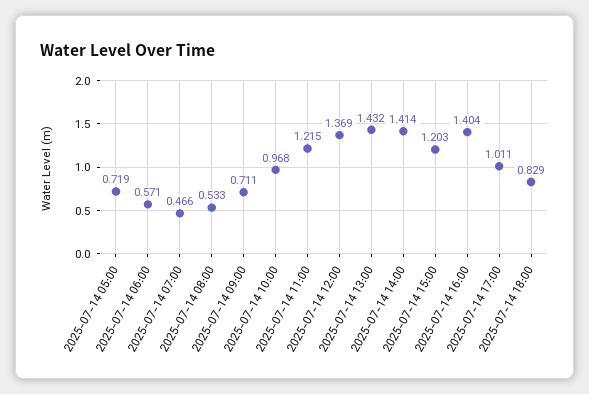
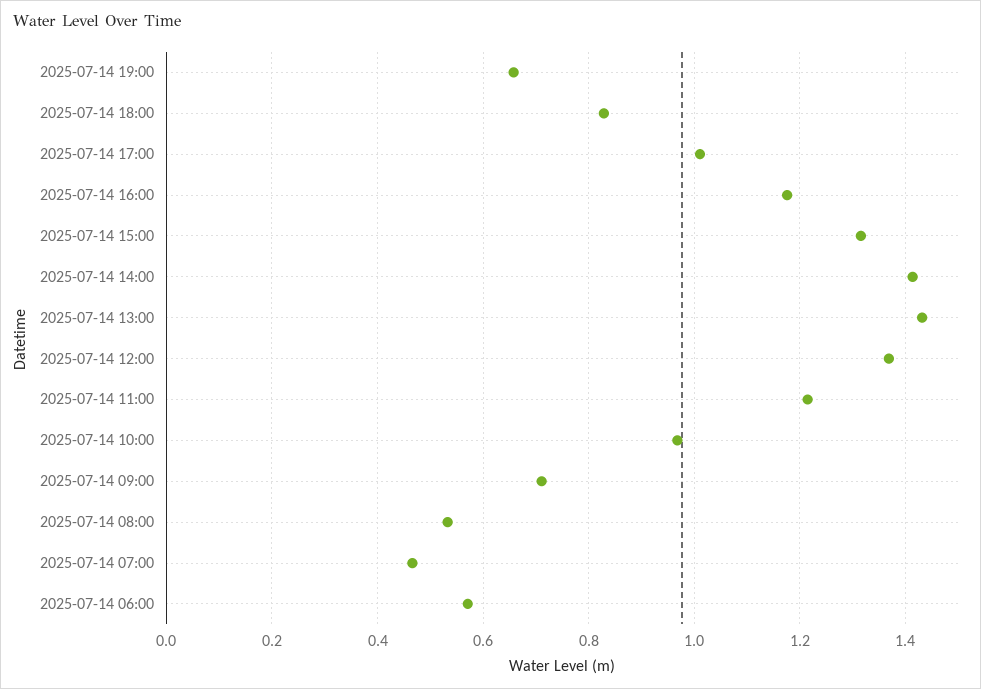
2025-07-14 05:00: 0.719 -> none
2025-07-14 15:00: 1.203 -> 1.32
2025-07-14 16:00: 1.404 -> 1.18
2025-07-14 19:00: none -> 0.66

